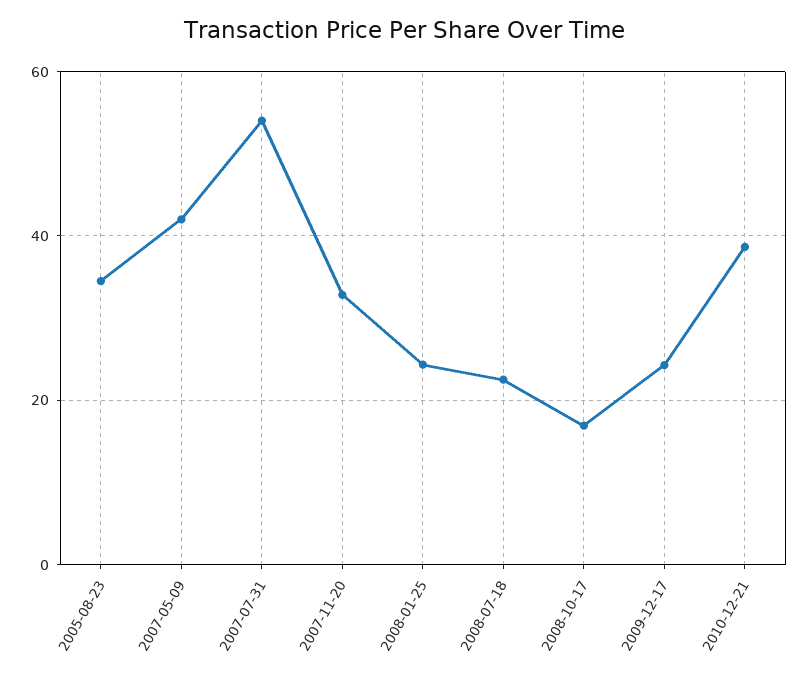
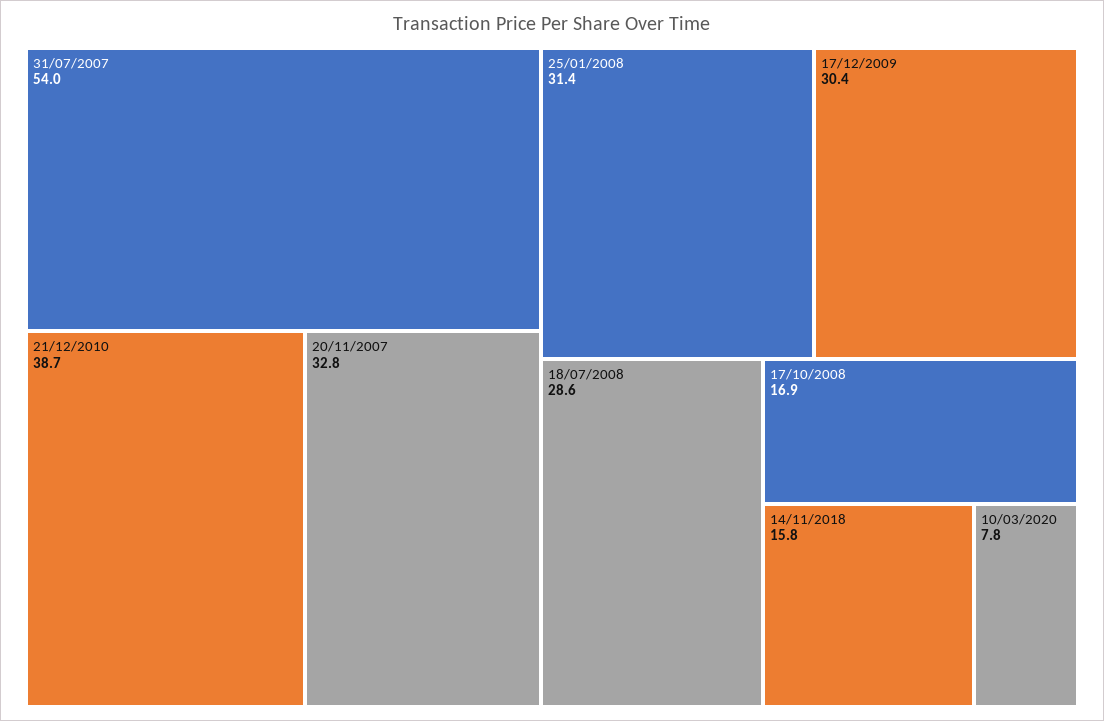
2005-08-23: 34 -> none
2007-05-09: 42 -> none
2008-01-25: 24 -> 31.4
2008-07-18: 22 -> 28.6
2009-12-17: 24 -> 30.4
14/11/2018: none -> 15.8
10/03/2020: none -> 7.8

